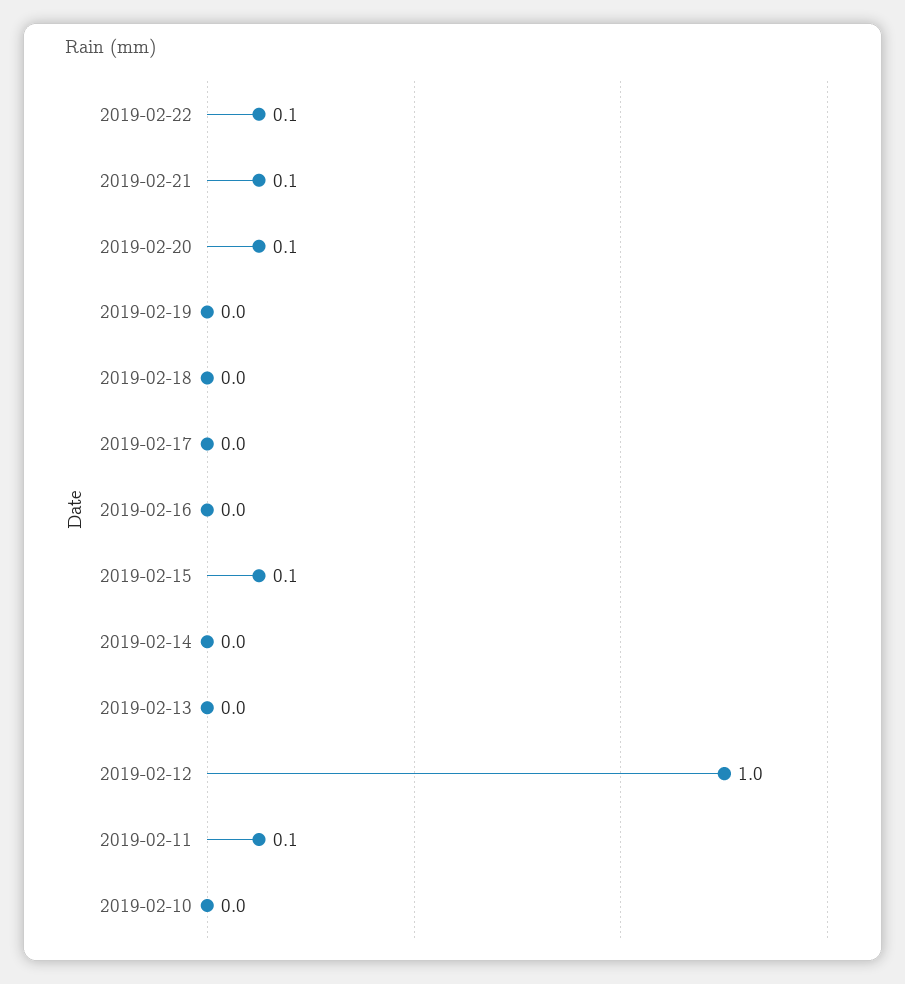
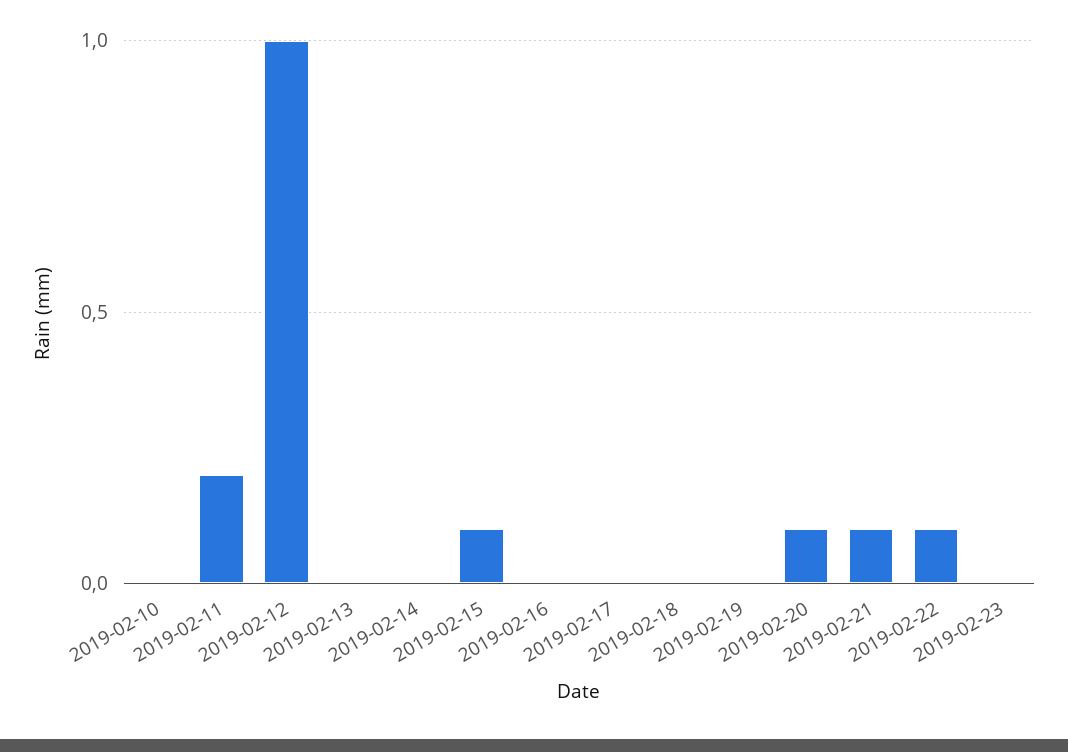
2019-02-11: 0.1 -> 0.2
2019-02-23: none -> 0

